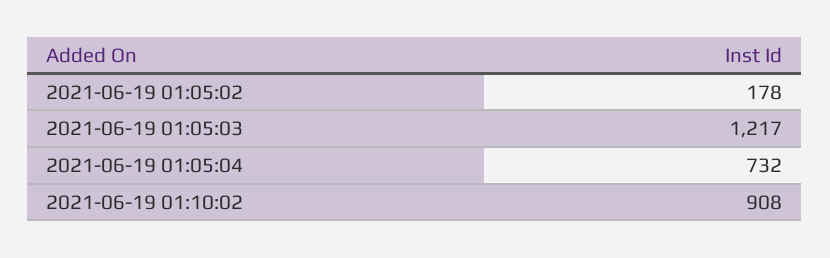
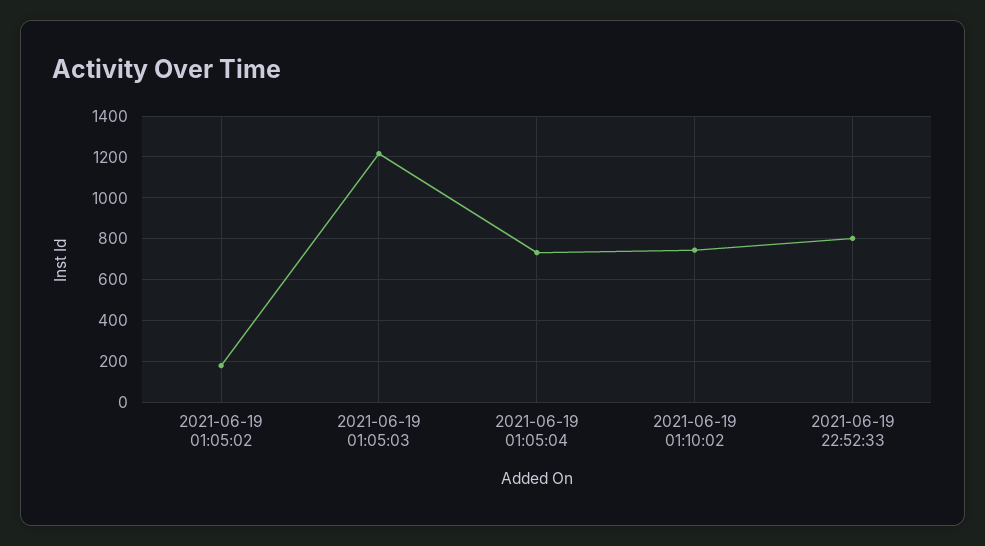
2021-06-19 01:10:02: 908 -> 750
2021-06-19 22:52:33: none -> 800

